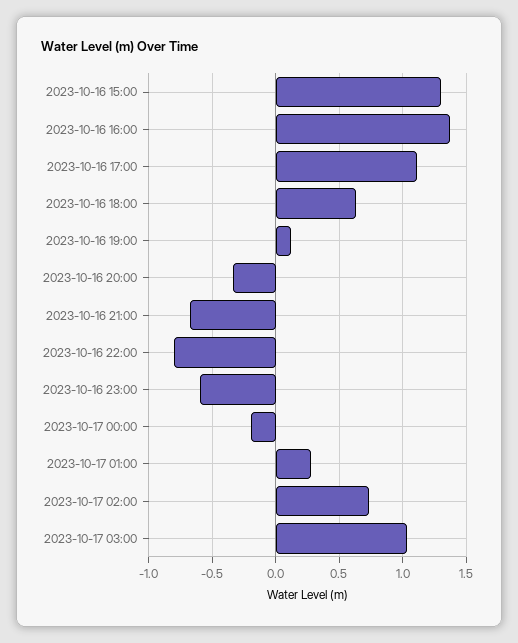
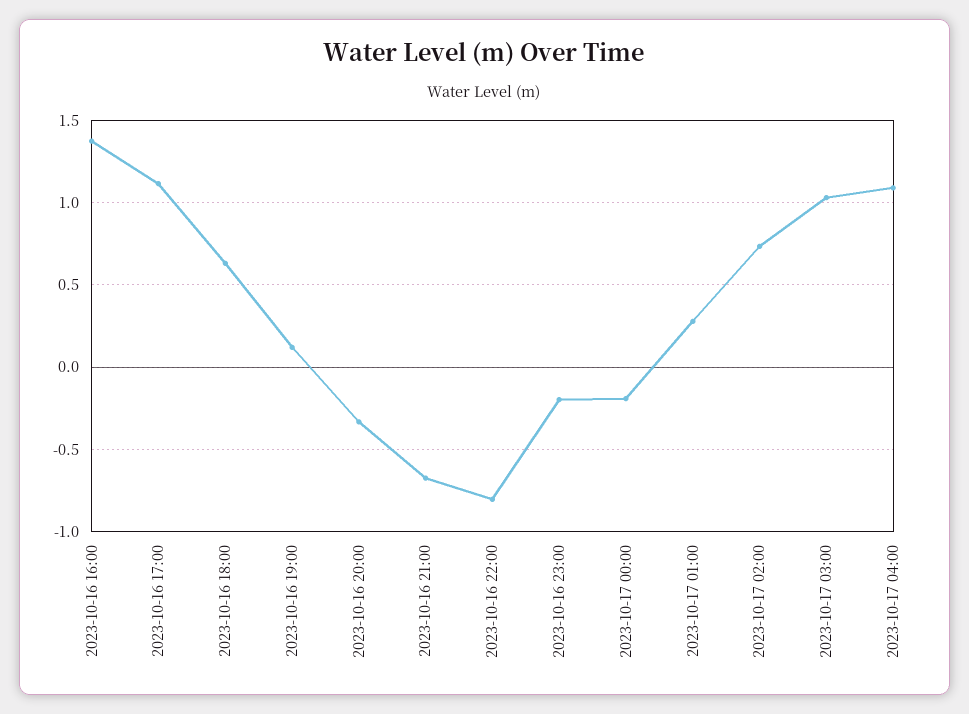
2023-10-16 15:00: 1.3 -> none
2023-10-16 23:00: -0.6 -> -0.2
2023-10-17 04:00: none -> 1.1

